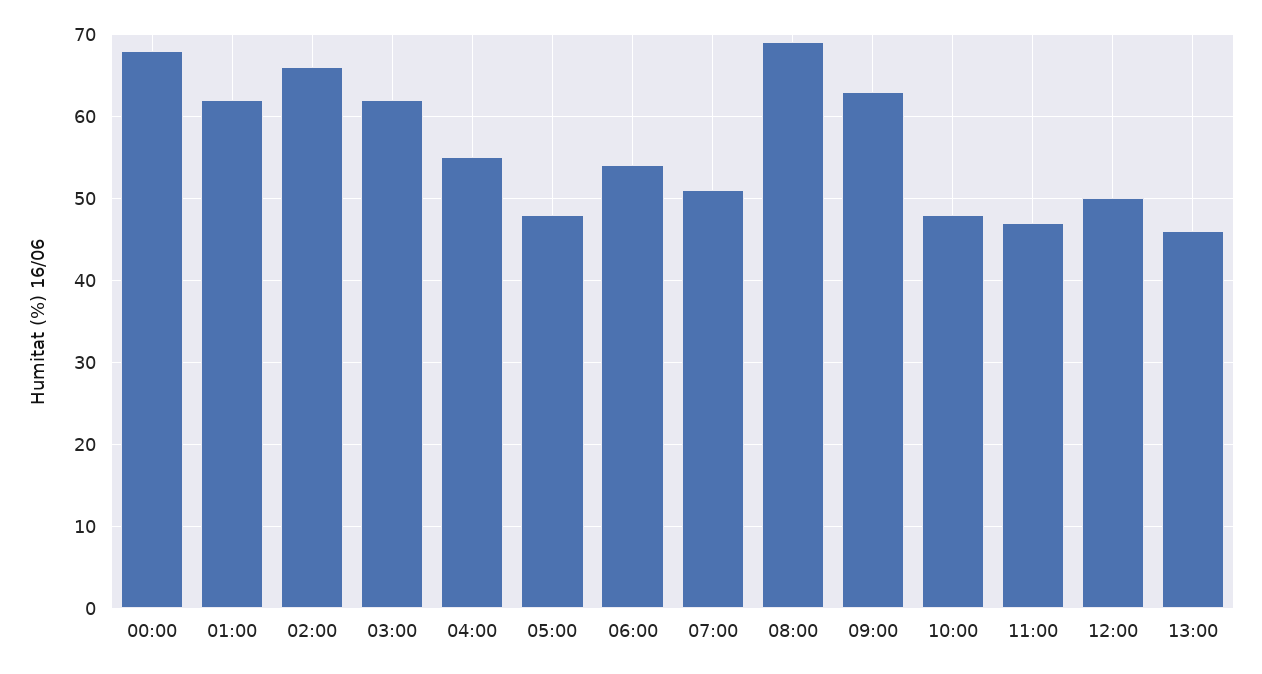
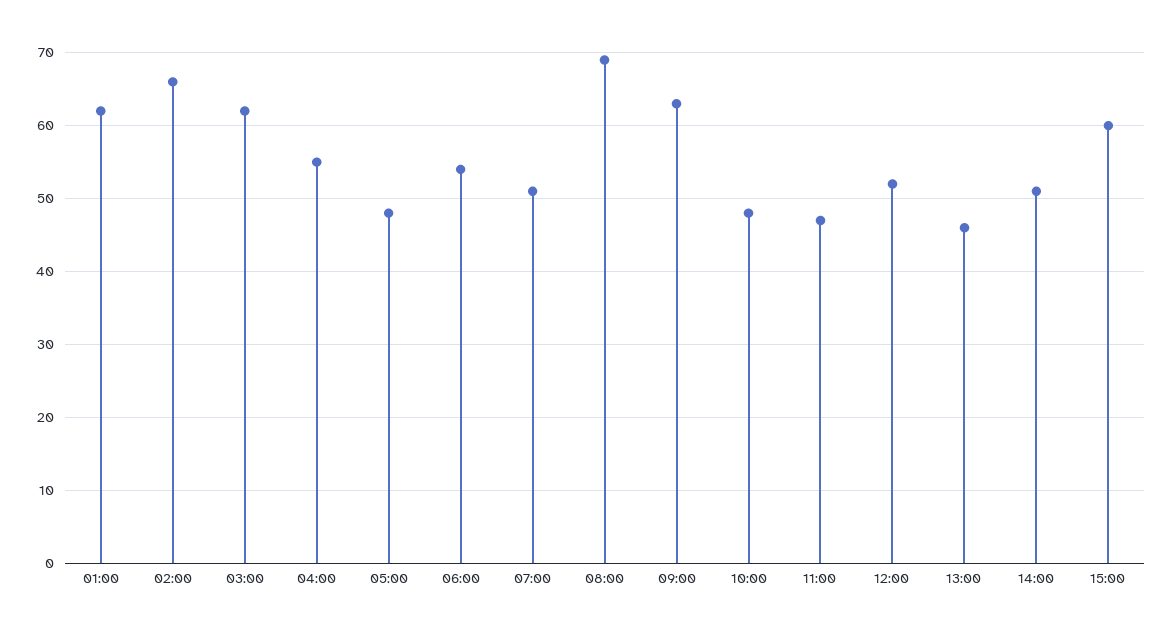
00:00: 68 -> none
12:00: 50 -> 52
14:00: none -> 51
15:00: none -> 60

